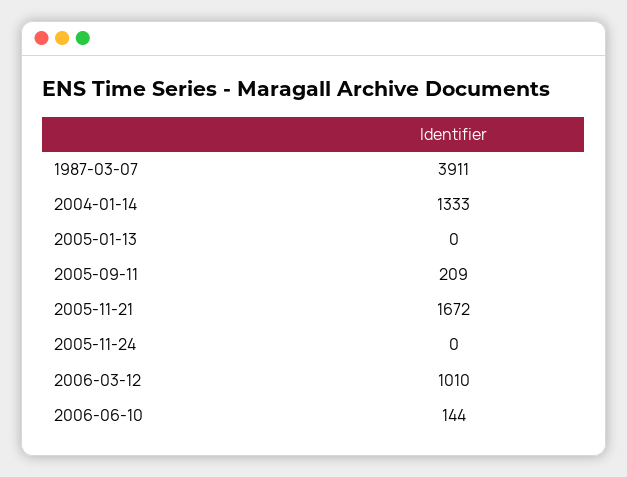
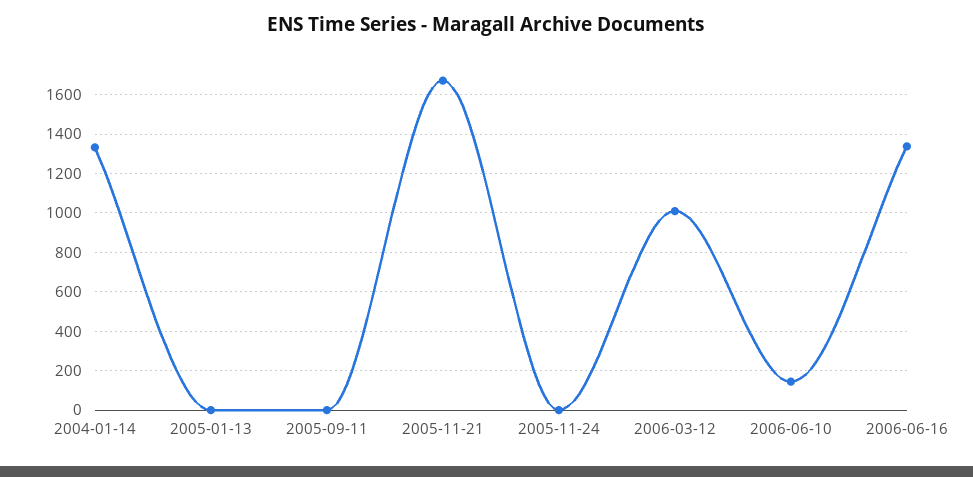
1987-03-07: 3911 -> none
2005-09-11: 209 -> 0
2006-06-16: none -> 1350

